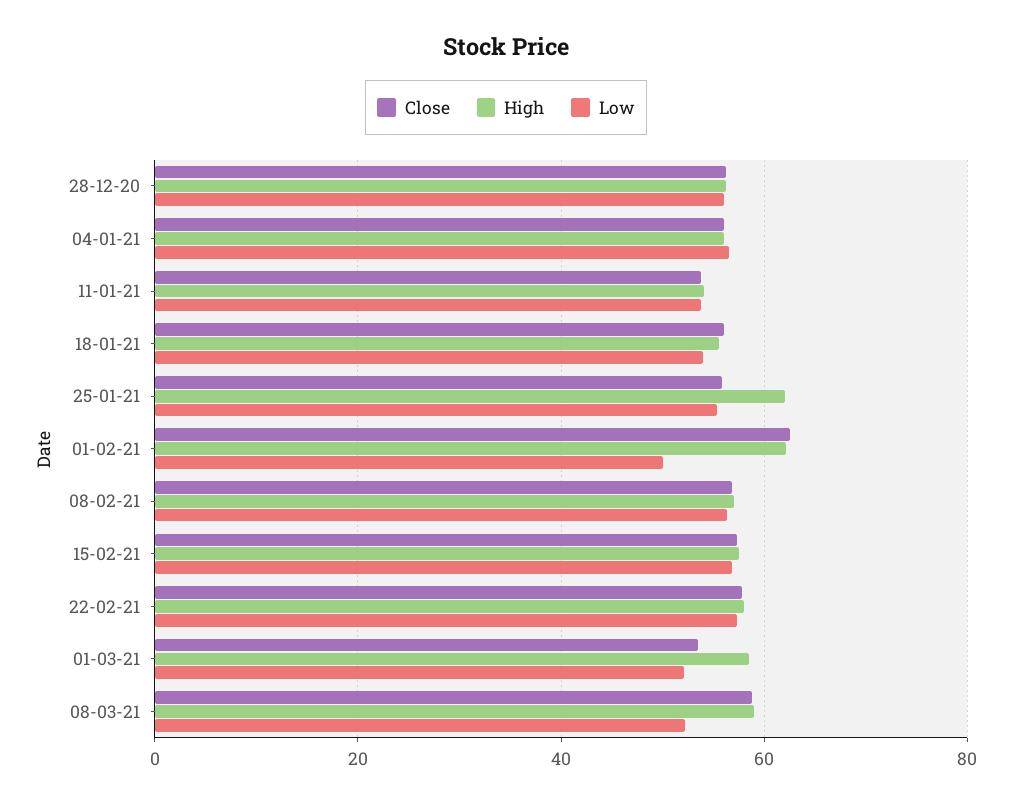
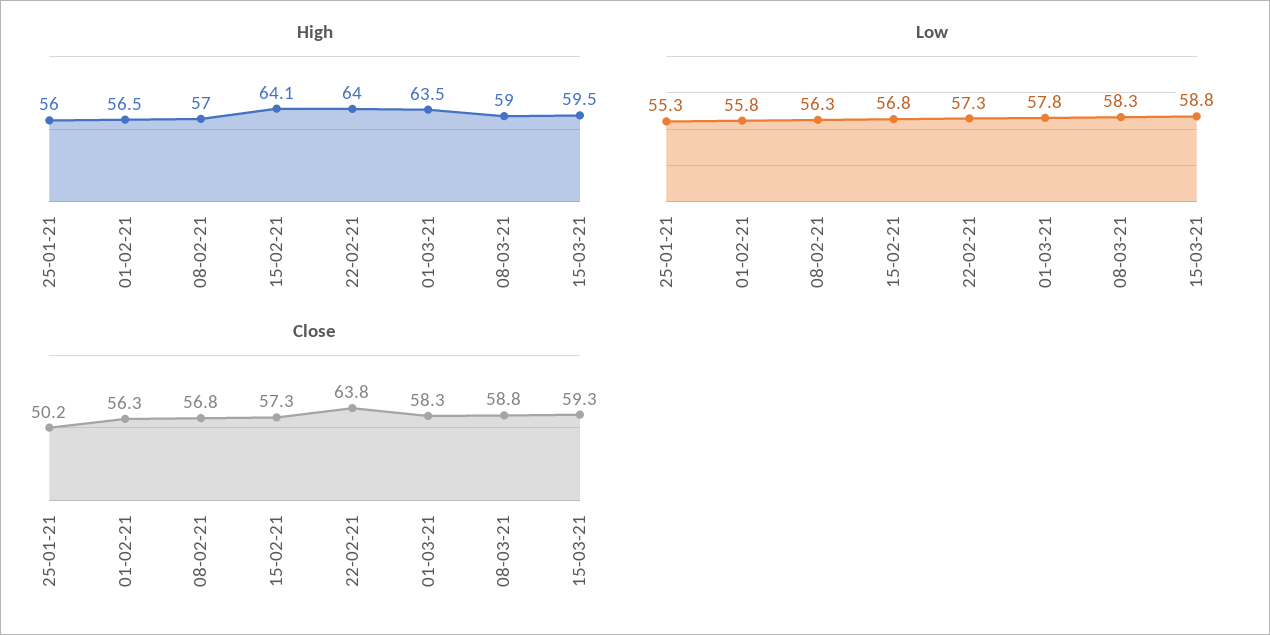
Close, 28-12-20: 56 -> none
High, 28-12-20: 56 -> none
Low, 28-12-20: 56 -> none
Close, 04-01-21: 56 -> none
High, 04-01-21: 56 -> none
Low, 04-01-21: 56 -> none
Close, 11-01-21: 54 -> none
High, 11-01-21: 54 -> none
Low, 11-01-21: 54 -> none
Close, 18-01-21: 56 -> none
High, 18-01-21: 56 -> none
Low, 18-01-21: 54 -> none
Close, 25-01-21: 56 -> 50.2
High, 25-01-21: 62 -> 56
Close, 01-02-21: 62 -> 56.3
High, 01-02-21: 62 -> 56.5
Low, 01-02-21: 50 -> 55.8
High, 15-02-21: 58 -> 64.1
Close, 22-02-21: 58 -> 63.8
High, 22-02-21: 58 -> 64
Close, 01-03-21: 54 -> 58.3
High, 01-03-21: 58 -> 63.5
Low, 01-03-21: 52 -> 57.8
Low, 08-03-21: 52 -> 58.3
High, 15-03-21: none -> 59.5
Low, 15-03-21: none -> 58.8
Close, 15-03-21: none -> 59.3

